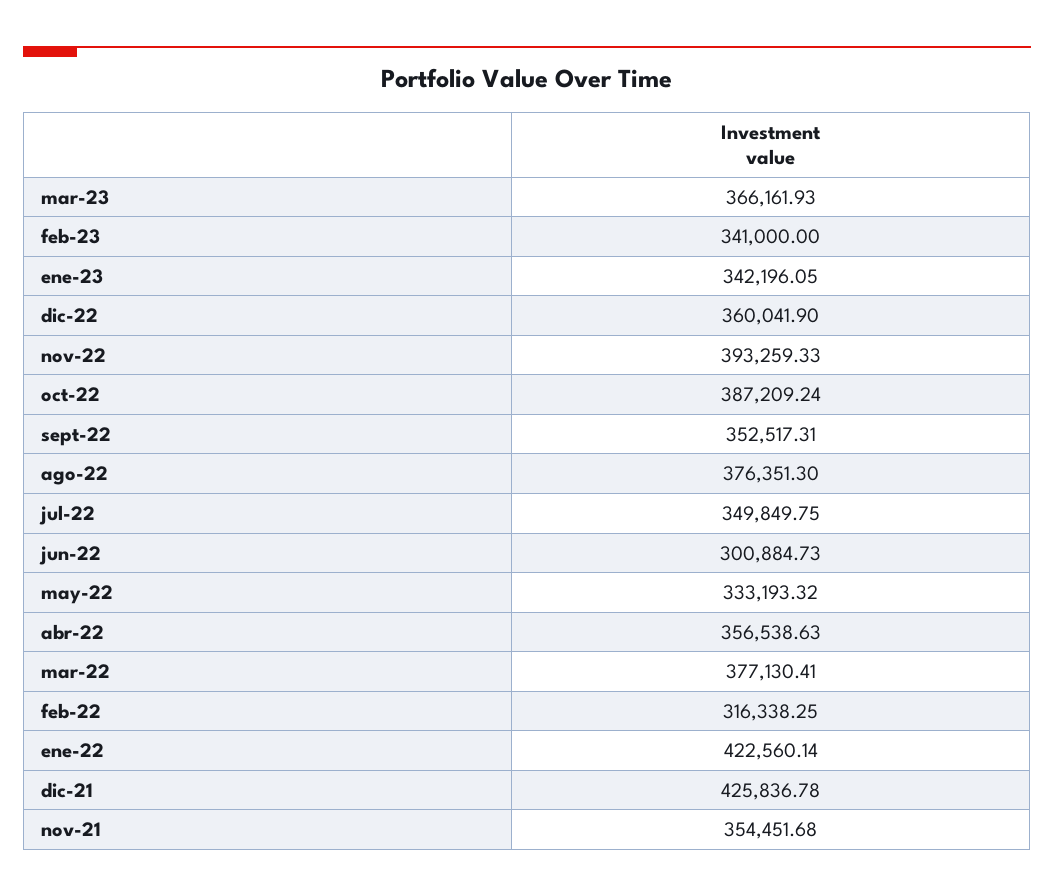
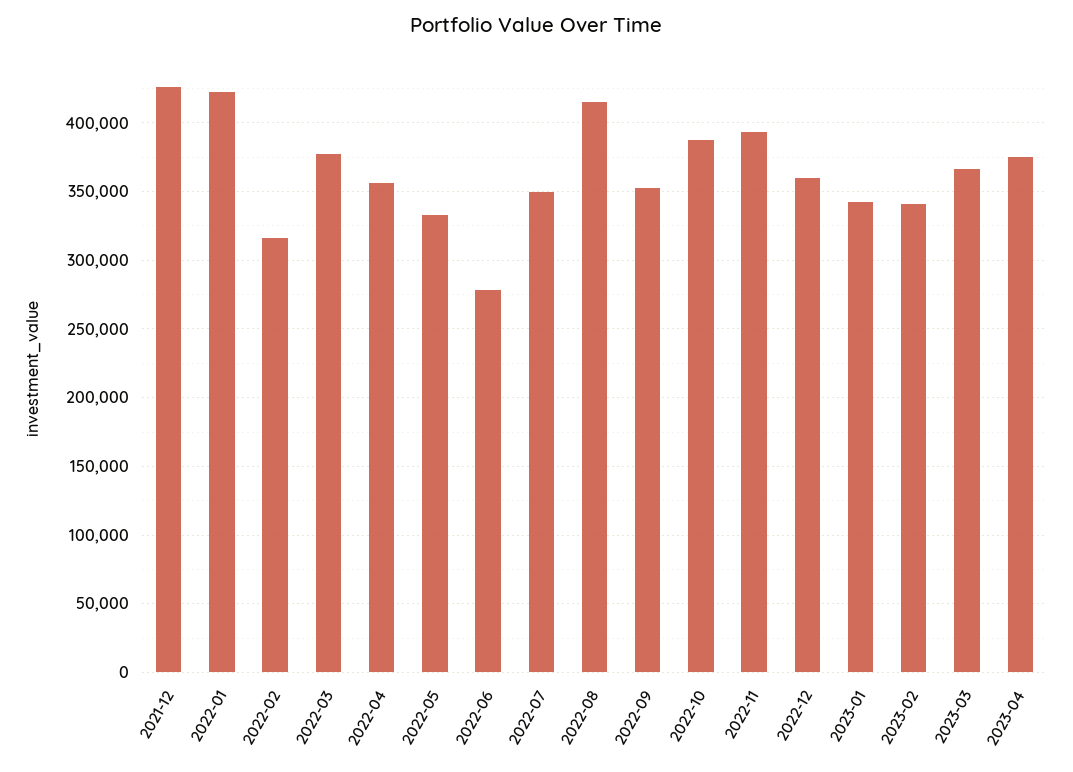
ago-22: 376351.3 -> 415000
jun-22: 300884.73 -> 280000
nov-21: 354451.68 -> none
2023-04: none -> 375000

